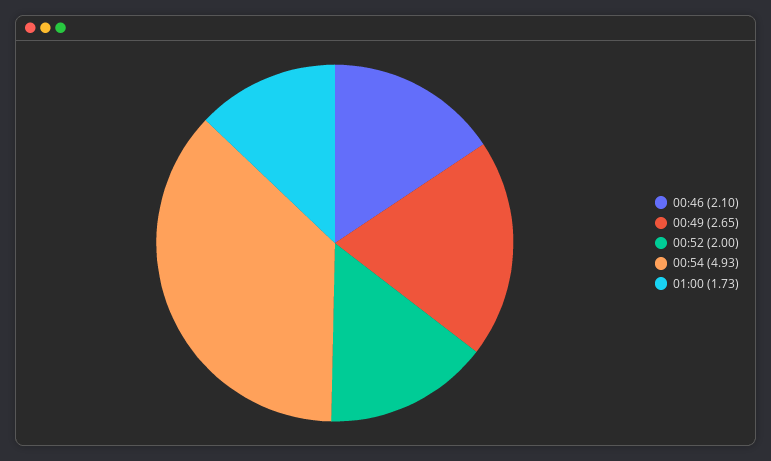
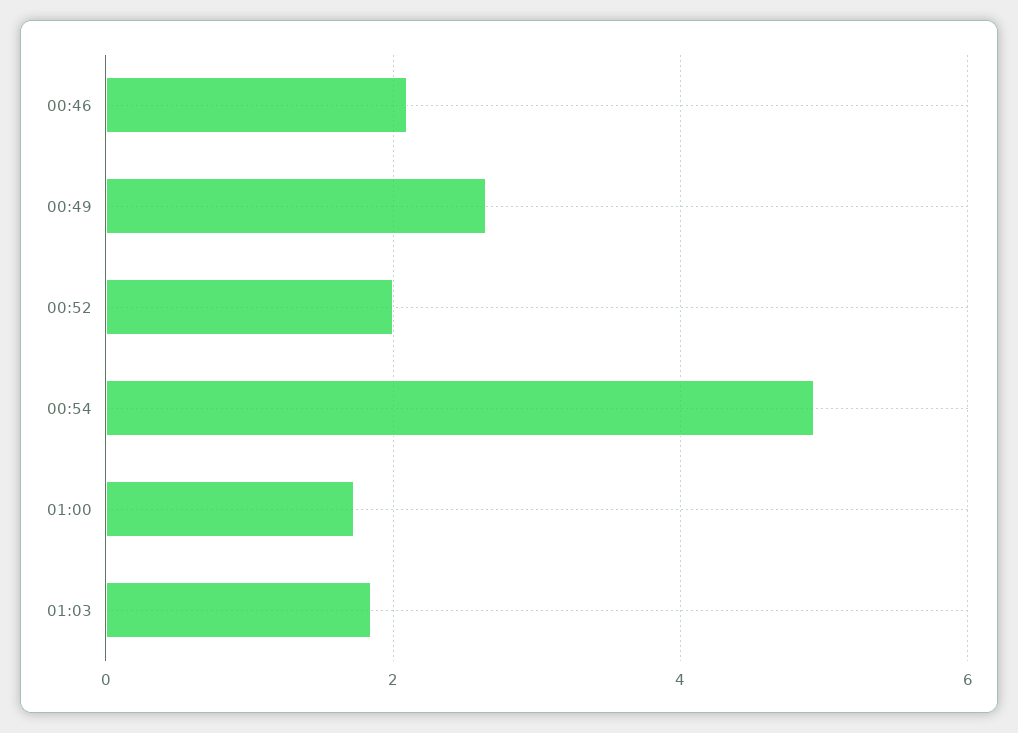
01:03: none -> 1.8

